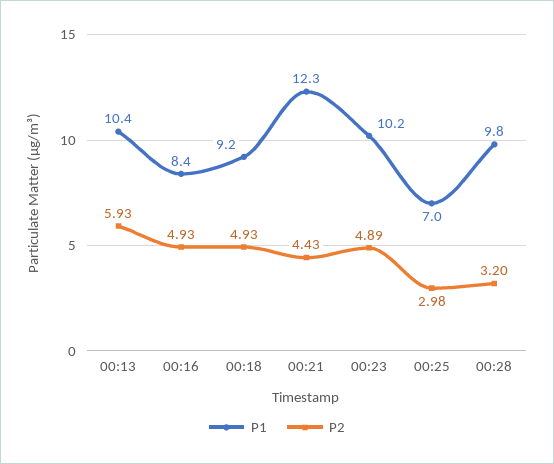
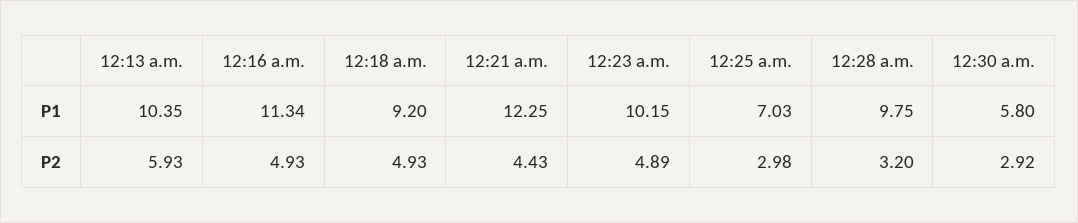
P1, 00:16: 8.4 -> 11.34
P1, 12:30 a.m.: none -> 5.8
P2, 12:30 a.m.: none -> 2.92

